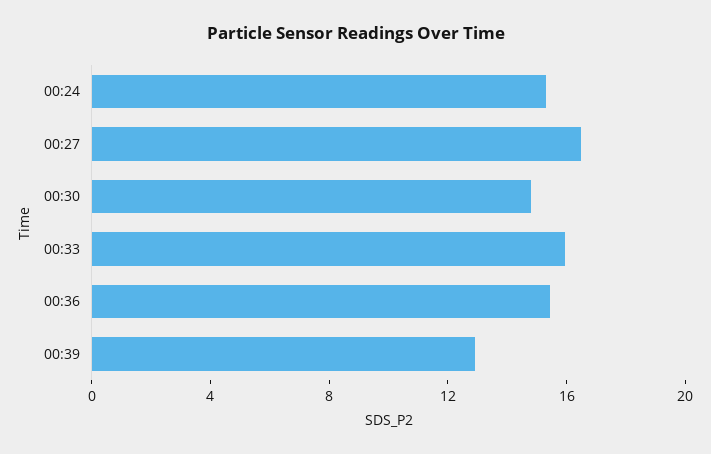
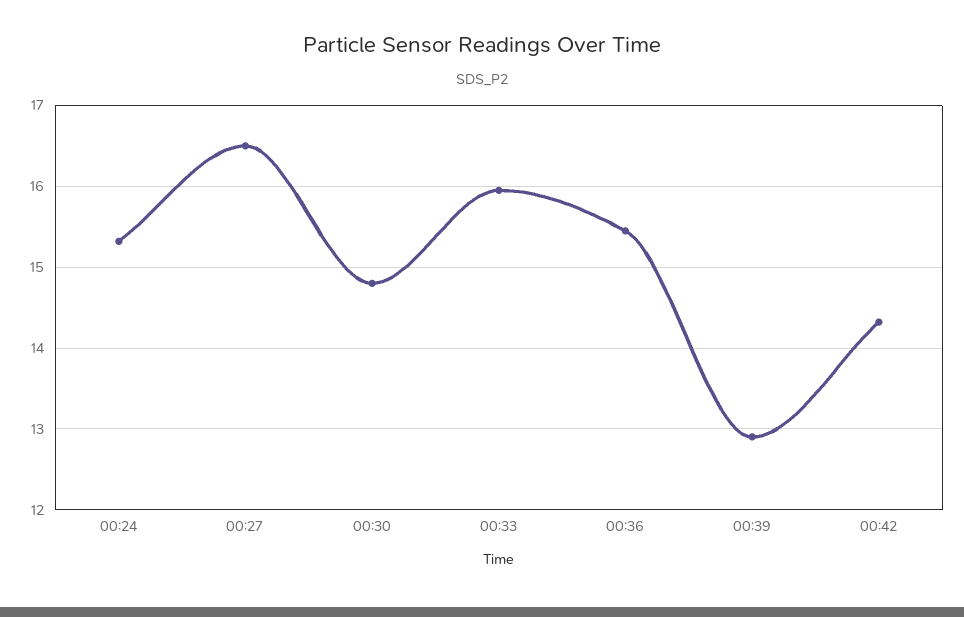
00:42: none -> 14.3

